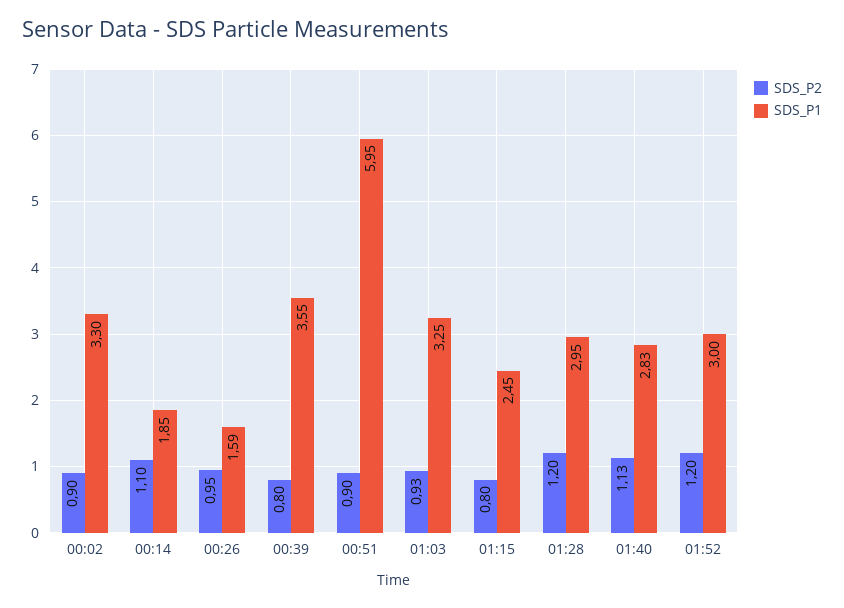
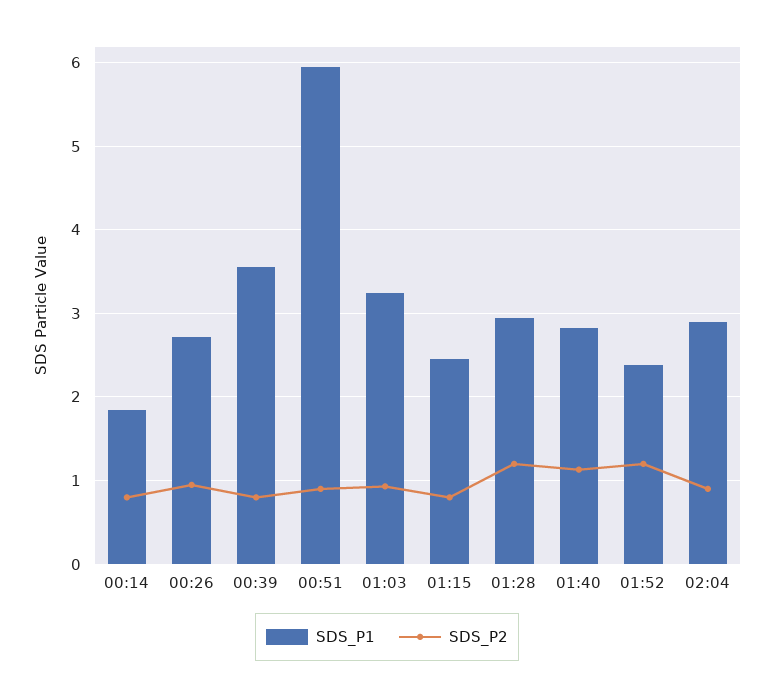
SDS_P2, 00:02: 0.9 -> none
SDS_P1, 00:02: 3.3 -> none
SDS_P2, 00:14: 1.1 -> 0.8
SDS_P1, 00:26: 1.59 -> 2.7
SDS_P1, 01:52: 3 -> 2.4
SDS_P1, 02:04: none -> 2.9
SDS_P2, 02:04: none -> 0.9

